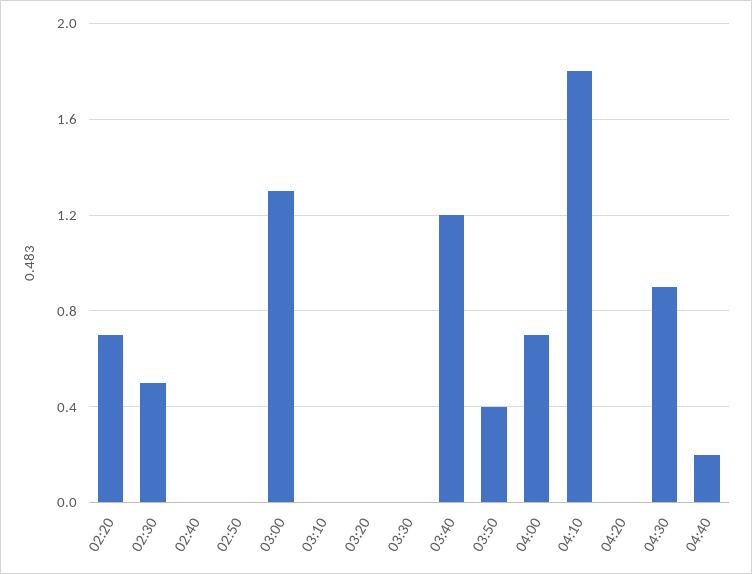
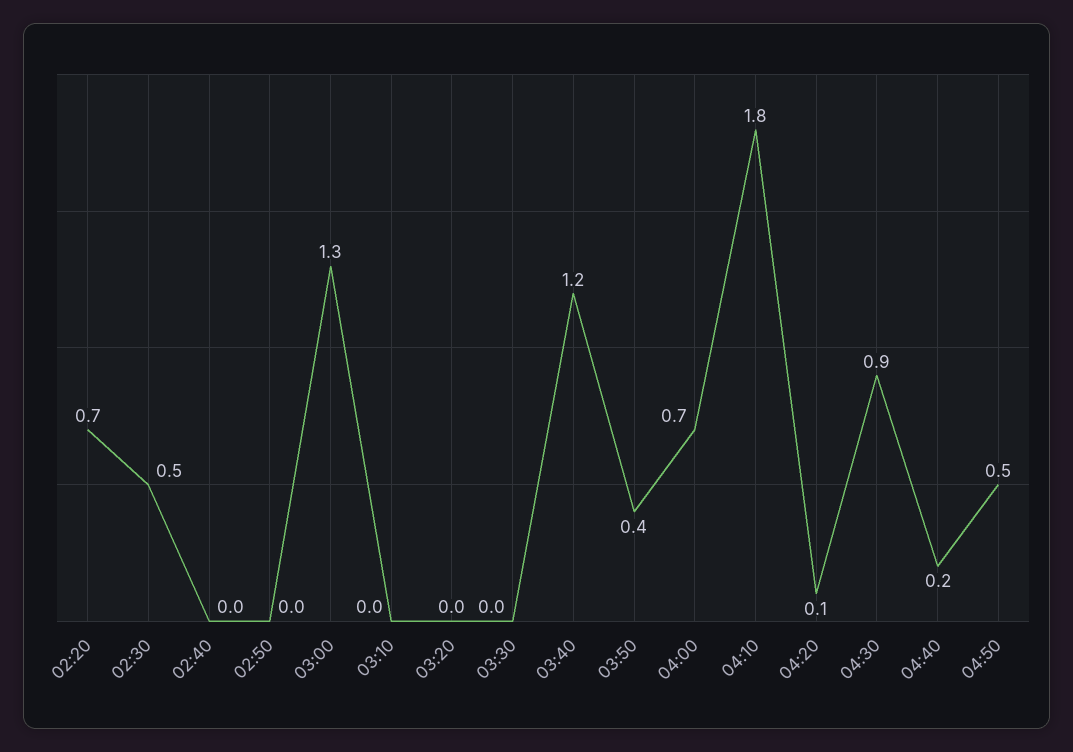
04:20: 0 -> 0.1
04:50: none -> 0.5

